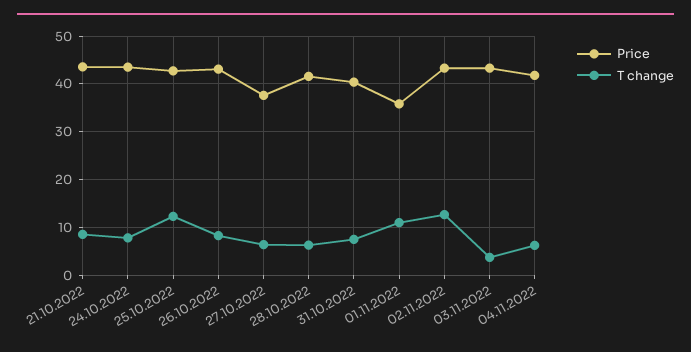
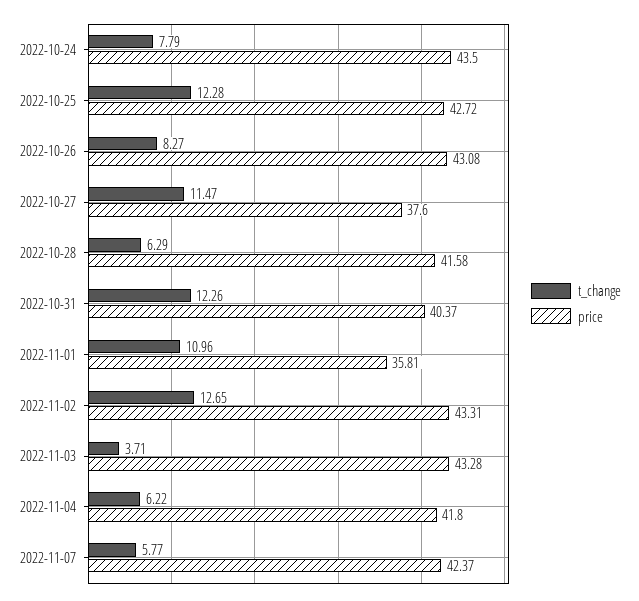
Price, 21.10.2022: 44 -> none
T change, 21.10.2022: 8 -> none
T change, 27.10.2022: 6 -> 11.47
T change, 31.10.2022: 8 -> 12.26
T change, 2022-11-07: none -> 5.77
Price, 2022-11-07: none -> 42.37

